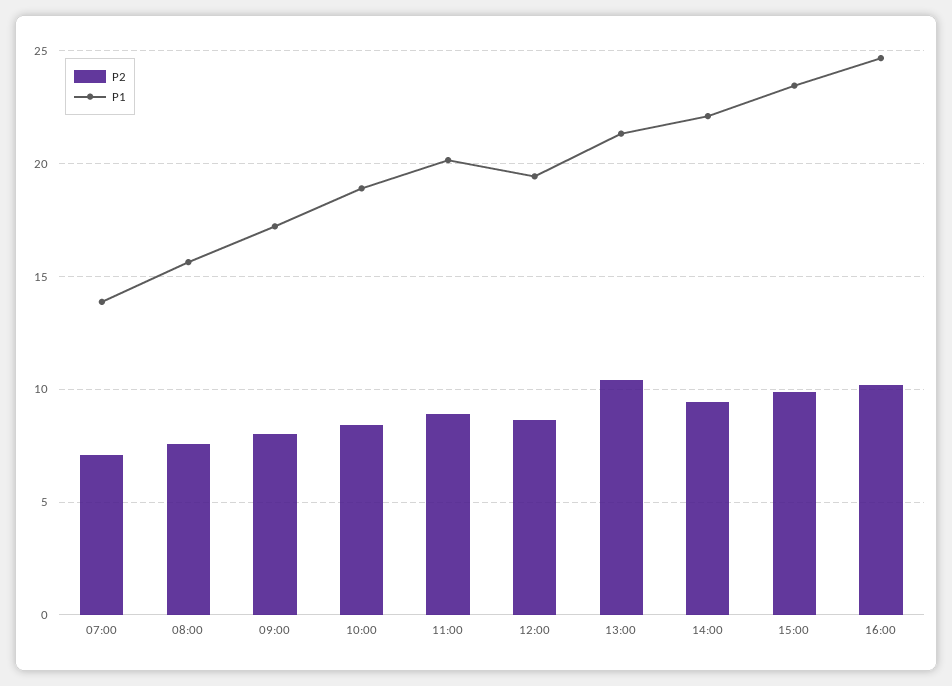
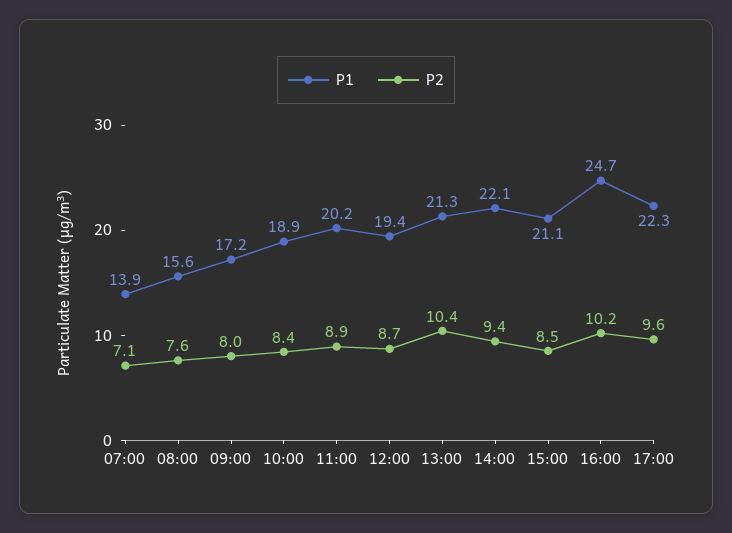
P2, 15:00: 10 -> 8.5
P1, 15:00: 23.5 -> 21.1
P1, 17:00: none -> 22.3
P2, 17:00: none -> 9.6

